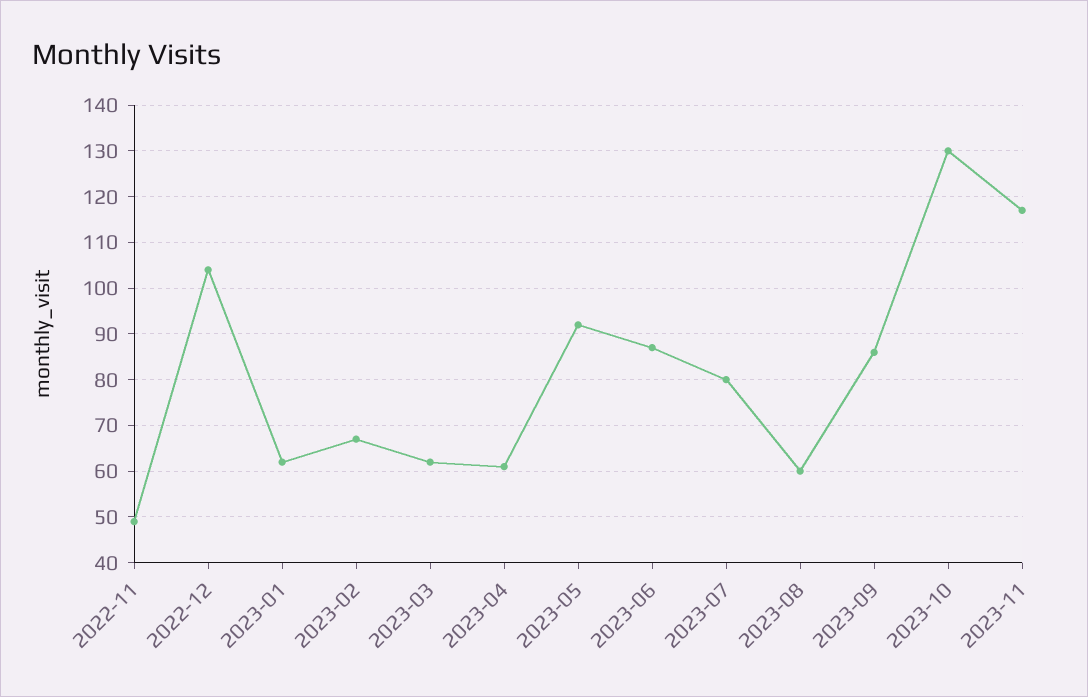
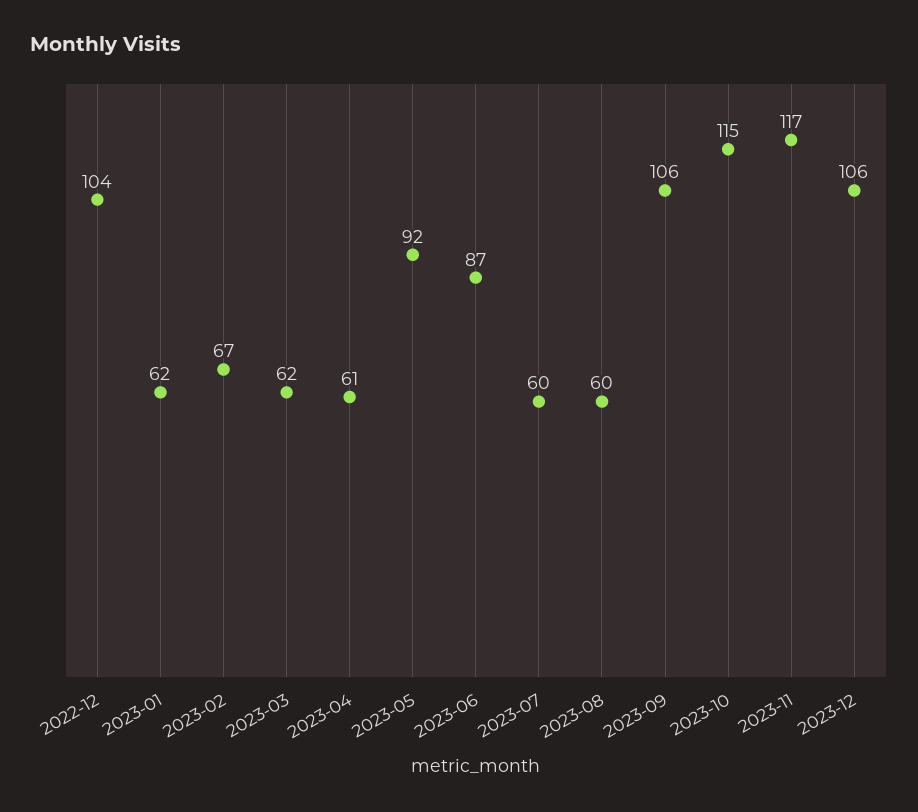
2022-11: 50 -> none
2023-07: 80 -> 60
2023-09: 85 -> 106
2023-10: 130 -> 115
2023-12: none -> 106

